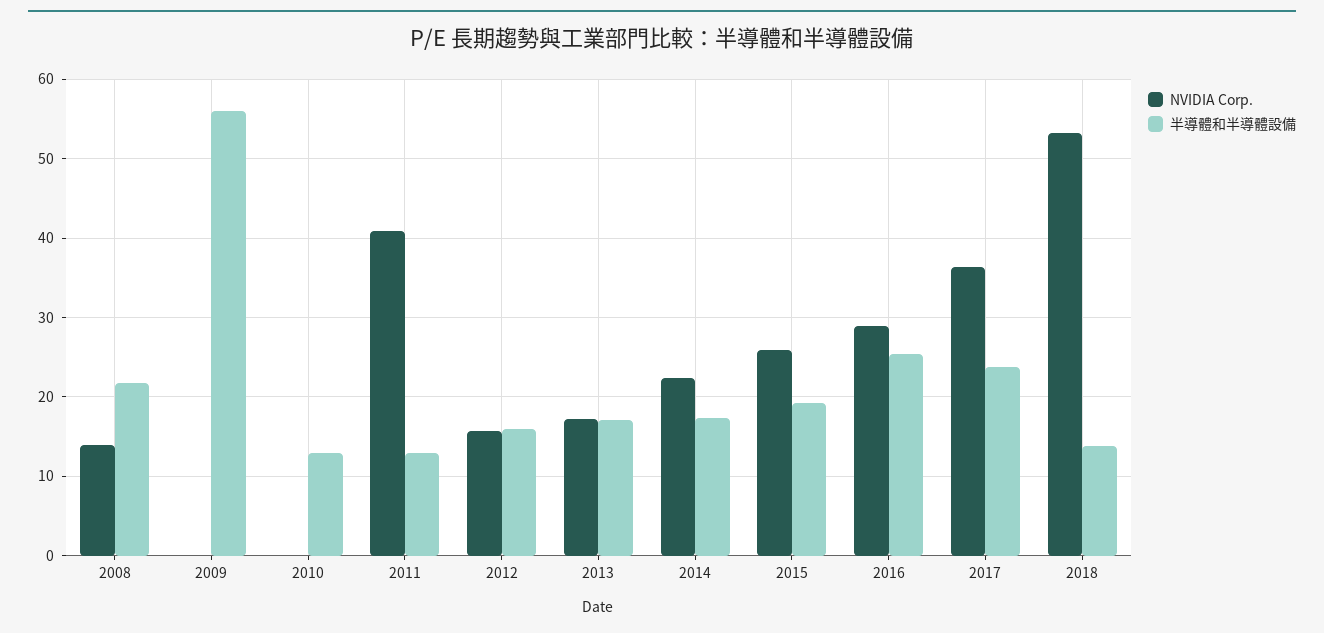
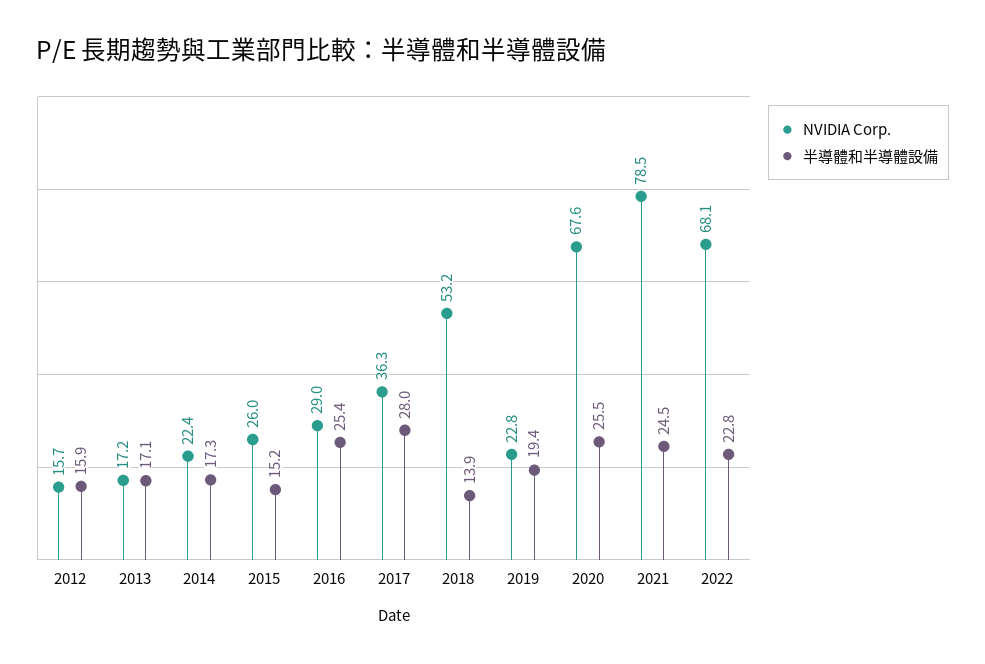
NVIDIA Corp., 2008: 14 -> none
半導體和半導體設備, 2008: 22 -> none
NVIDIA Corp., 2009: 0 -> none
半導體和半導體設備, 2009: 56 -> none
NVIDIA Corp., 2010: 0 -> none
半導體和半導體設備, 2010: 13 -> none
NVIDIA Corp., 2011: 41 -> none
半導體和半導體設備, 2011: 13 -> none
半導體和半導體設備, 2015: 19 -> 15.2
半導體和半導體設備, 2017: 24 -> 28
NVIDIA Corp., 2019: none -> 22.8
半導體和半導體設備, 2019: none -> 19.4
NVIDIA Corp., 2020: none -> 67.6
半導體和半導體設備, 2020: none -> 25.5
NVIDIA Corp., 2021: none -> 78.5
半導體和半導體設備, 2021: none -> 24.5
NVIDIA Corp., 2022: none -> 68.1
半導體和半導體設備, 2022: none -> 22.8

